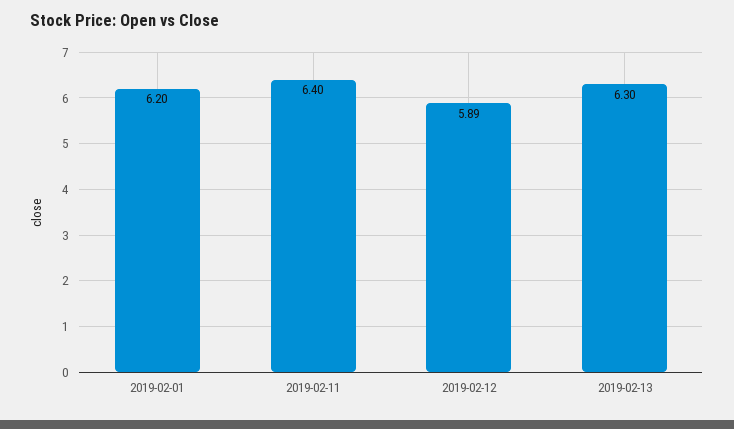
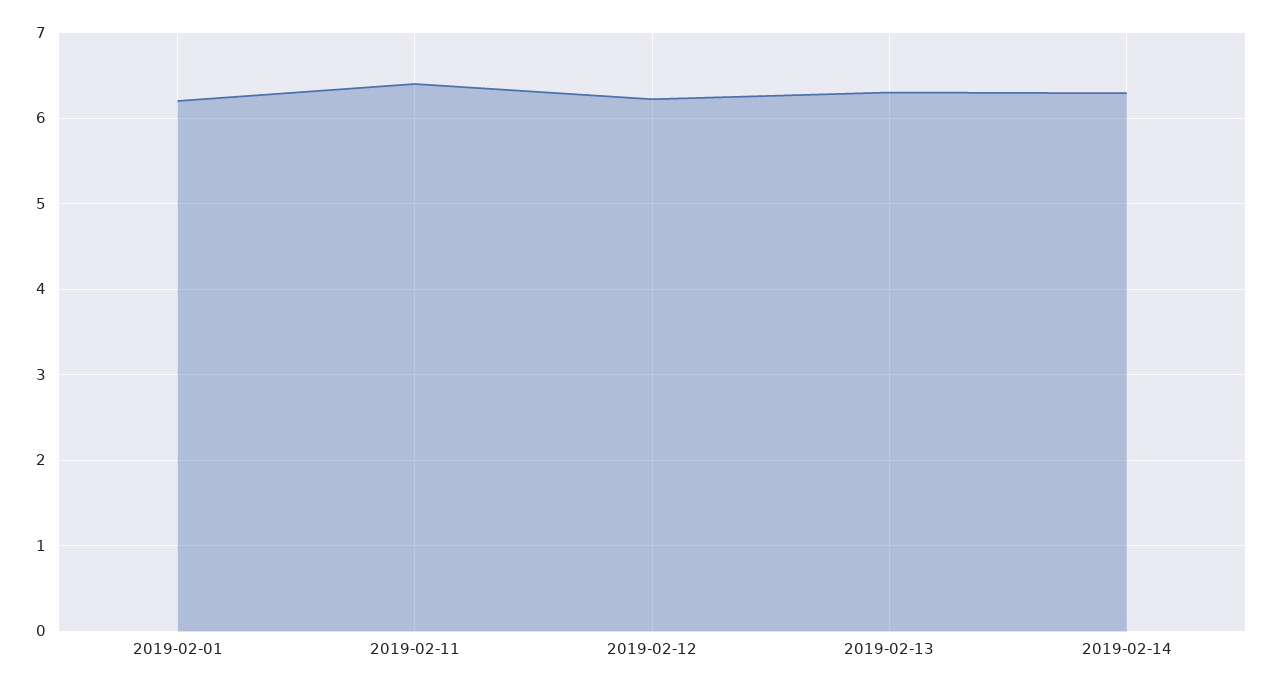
2019-02-12: 5.89 -> 6.2
2019-02-14: none -> 6.3

